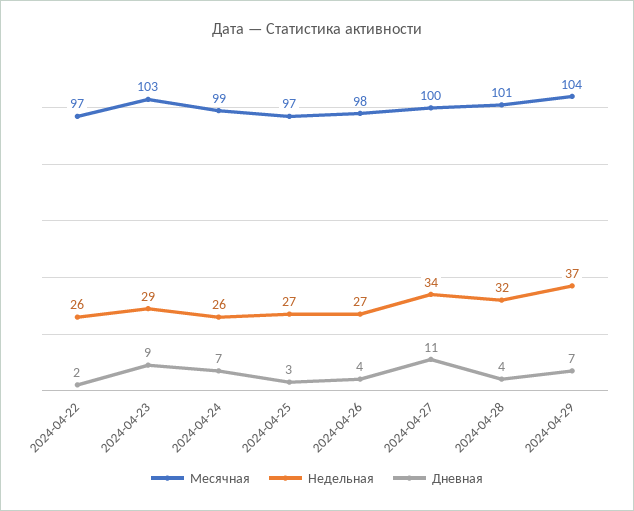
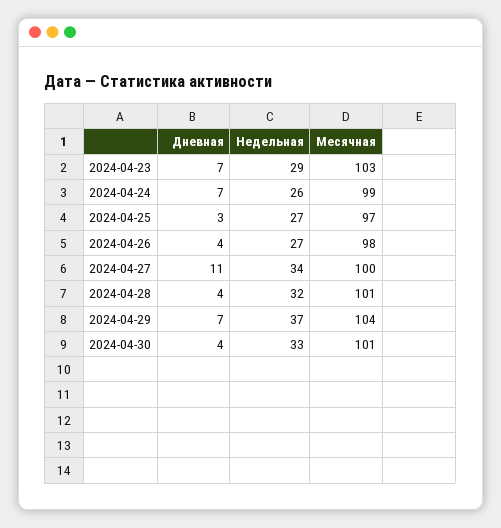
Месячная, 2024-04-22: 97 -> none
Недельная, 2024-04-22: 26 -> none
Дневная, 2024-04-22: 2 -> none
Дневная, 2024-04-23: 9 -> 7
Дневная, 2024-04-30: none -> 4
Недельная, 2024-04-30: none -> 33
Месячная, 2024-04-30: none -> 101

